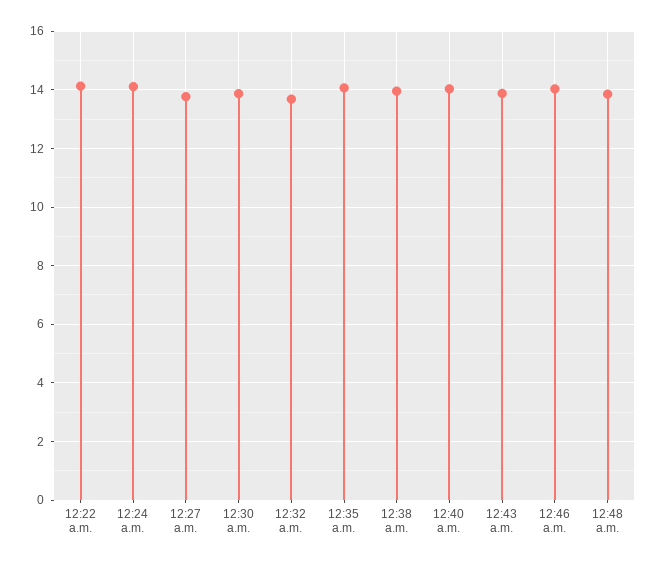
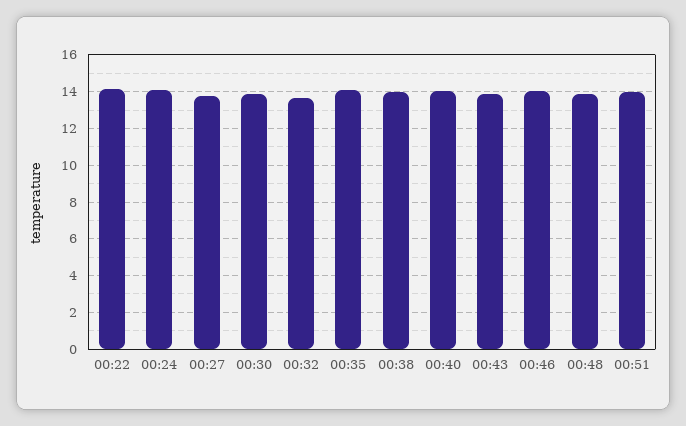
00:51: none -> 14

